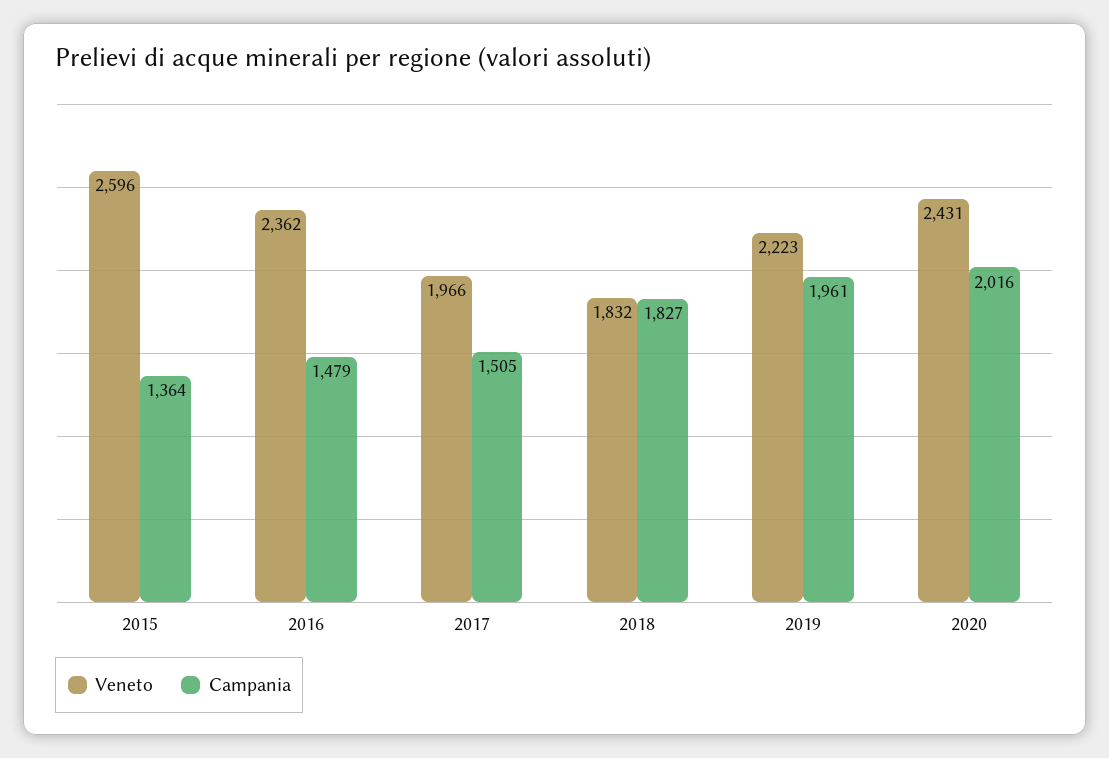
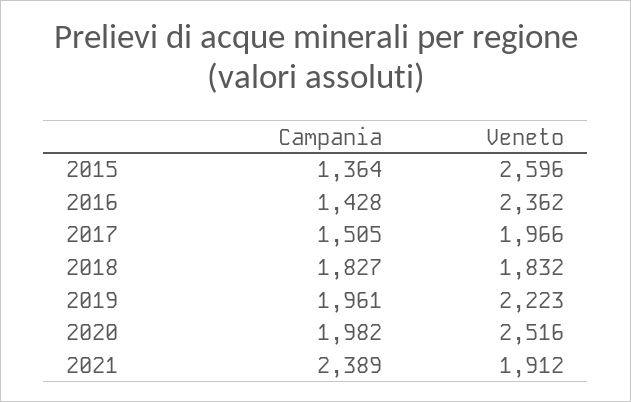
Campania, 2016: 1479 -> 1428
Veneto, 2020: 2431 -> 2516
Campania, 2020: 2016 -> 1982
Campania, 2021: none -> 2389
Veneto, 2021: none -> 1912

